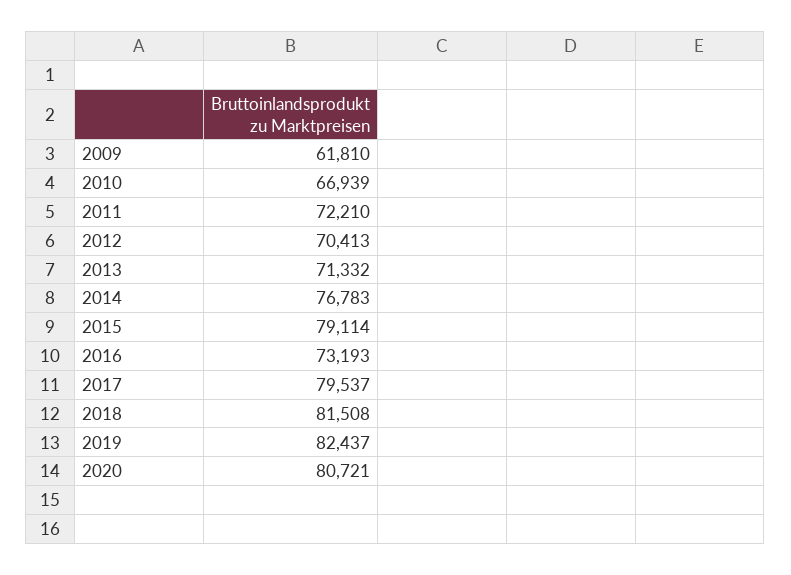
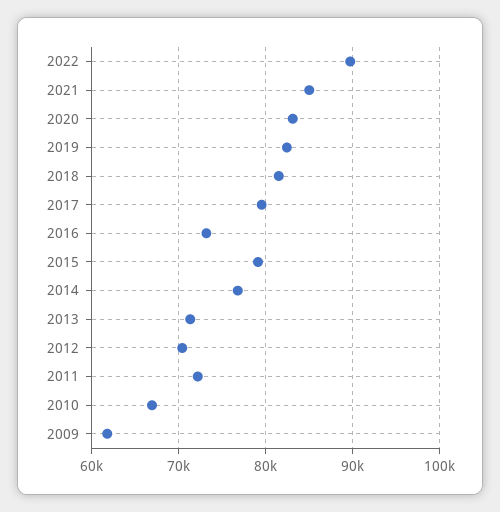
2020: 80721 -> 83000
2022: none -> 90000
2021: none -> 85000

